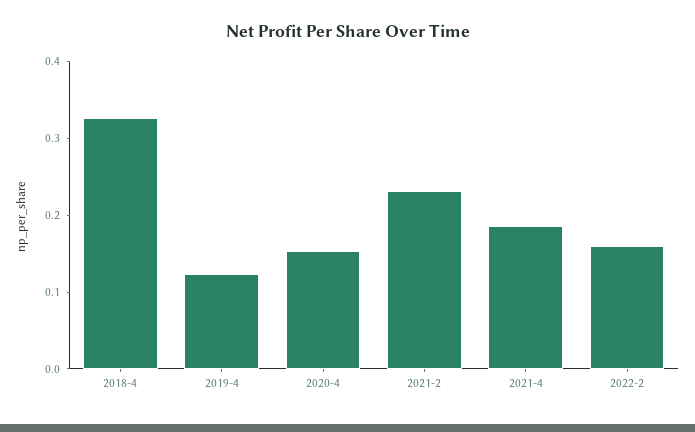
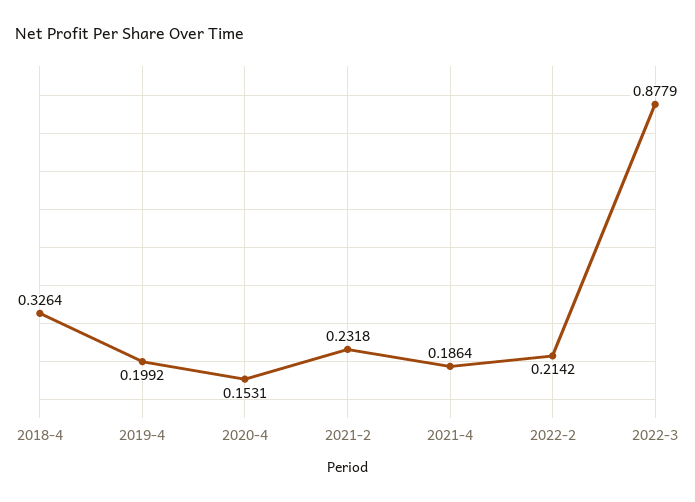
2019-4: 0.12 -> 0.1992
2022-2: 0.16 -> 0.2142
2022-3: none -> 0.8779

